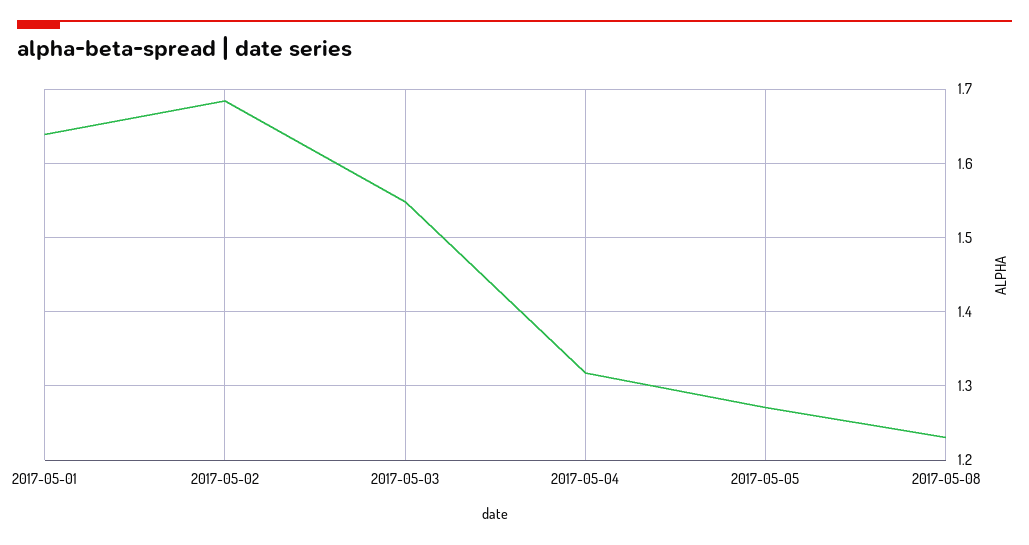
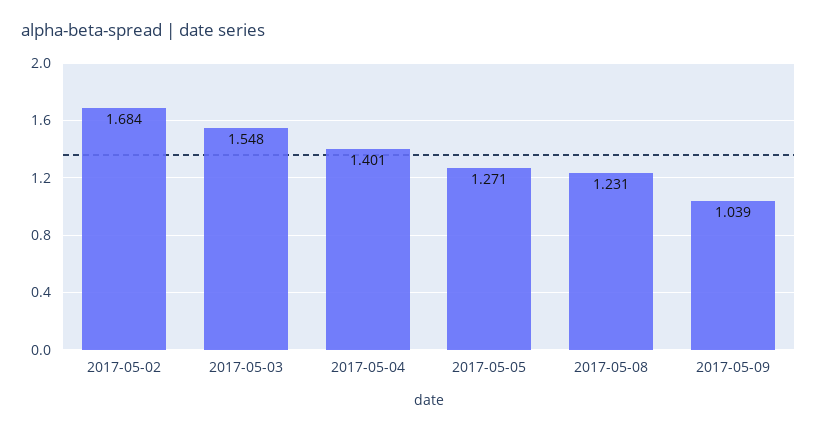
2017-05-01: 1.64 -> none
2017-05-04: 1.32 -> 1.401
2017-05-09: none -> 1.039

